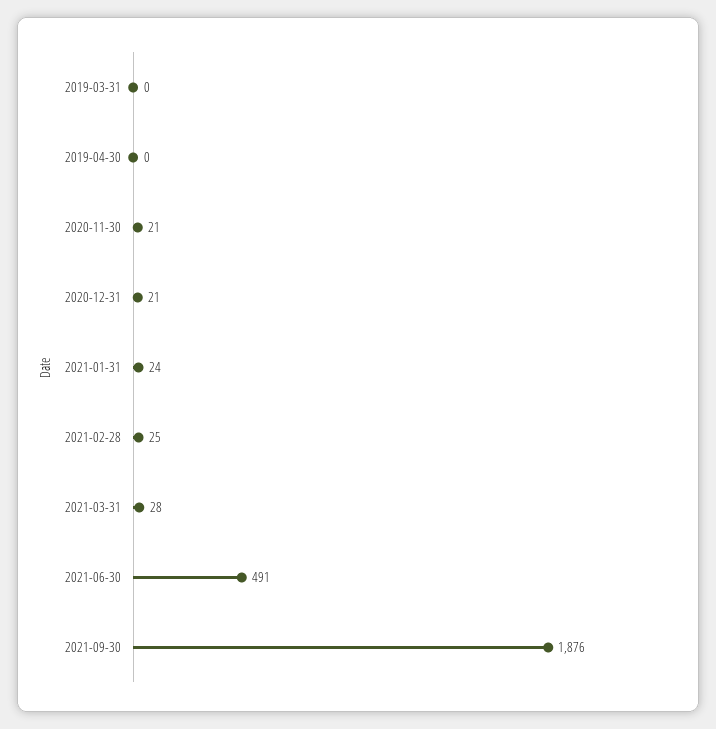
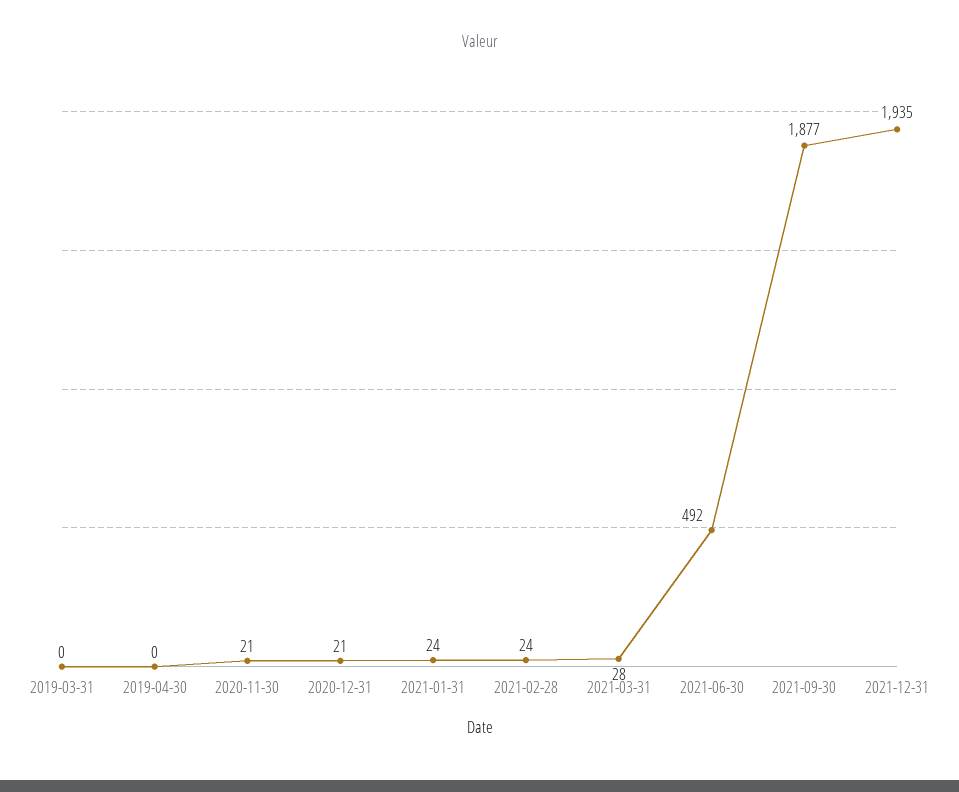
2021-02-28: 25 -> 24
2021-06-30: 491 -> 492
2021-09-30: 1876 -> 1877
2021-12-31: none -> 1935

